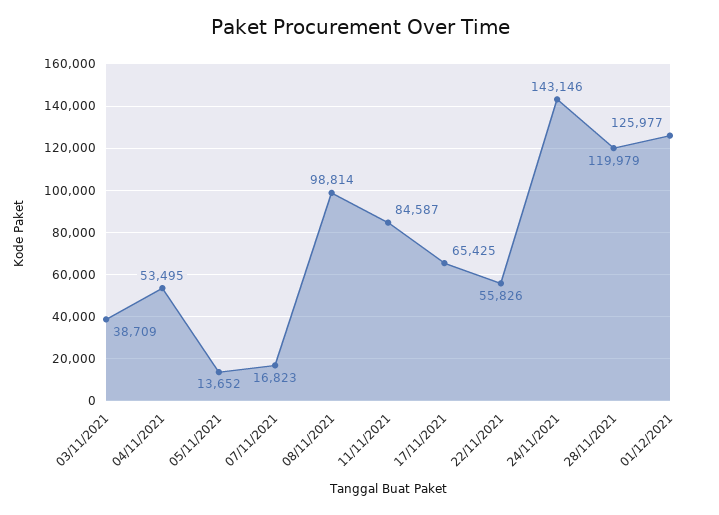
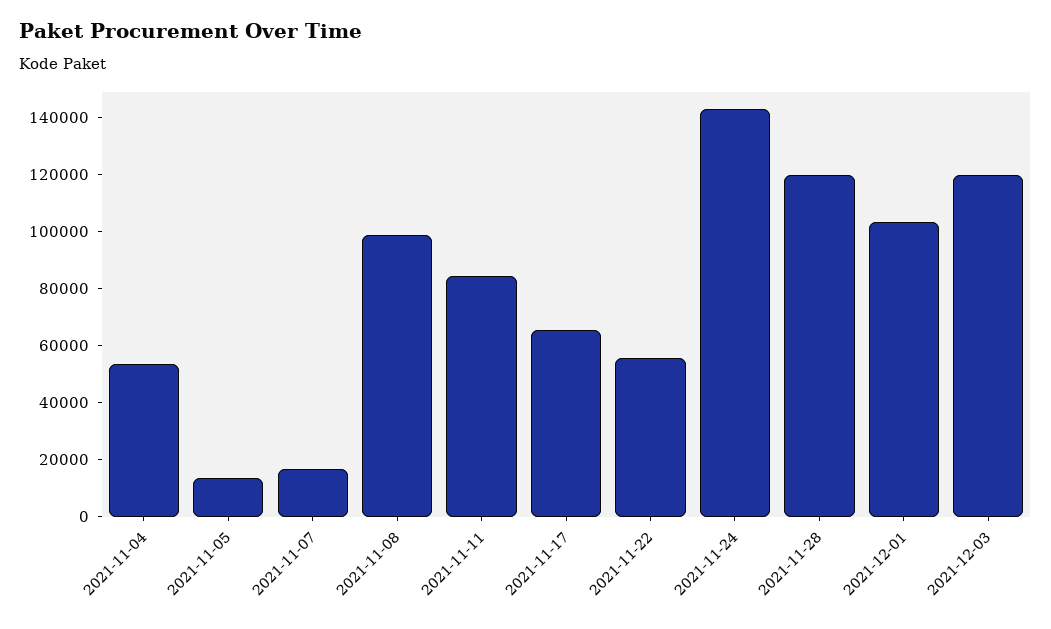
03/11/2021: 38709 -> none
01/12/2021: 125977 -> 105000
2021-12-03: none -> 120000

